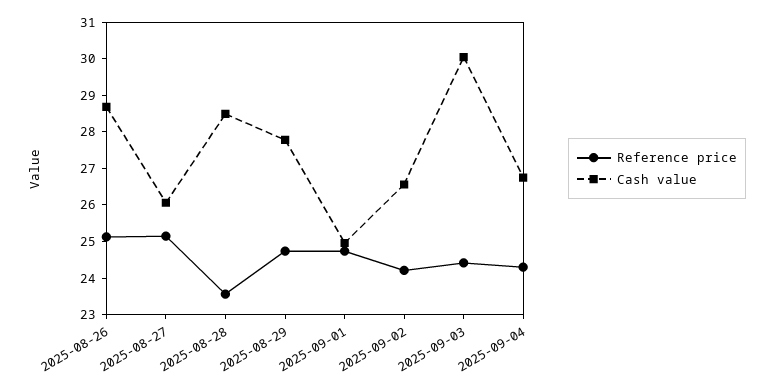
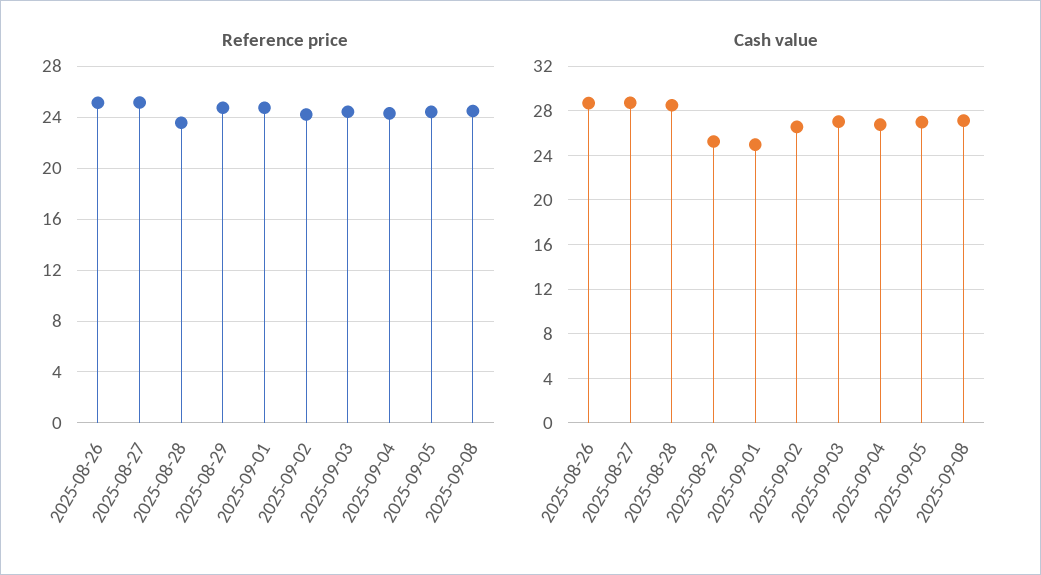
Cash value, 2025-08-27: 26 -> 29
Cash value, 2025-08-29: 27.75 -> 25
Cash value, 2025-09-03: 30 -> 27
Reference price, 2025-09-05: none -> 24.5
Reference price, 2025-09-08: none -> 24.5
Cash value, 2025-09-05: none -> 27
Cash value, 2025-09-08: none -> 27

